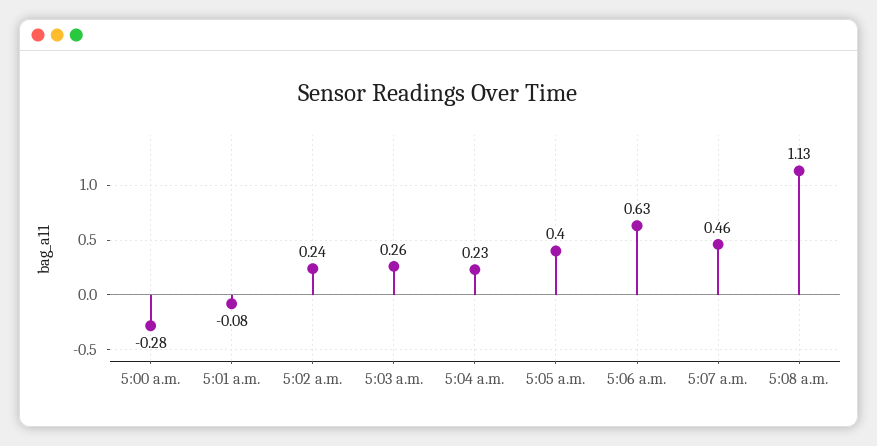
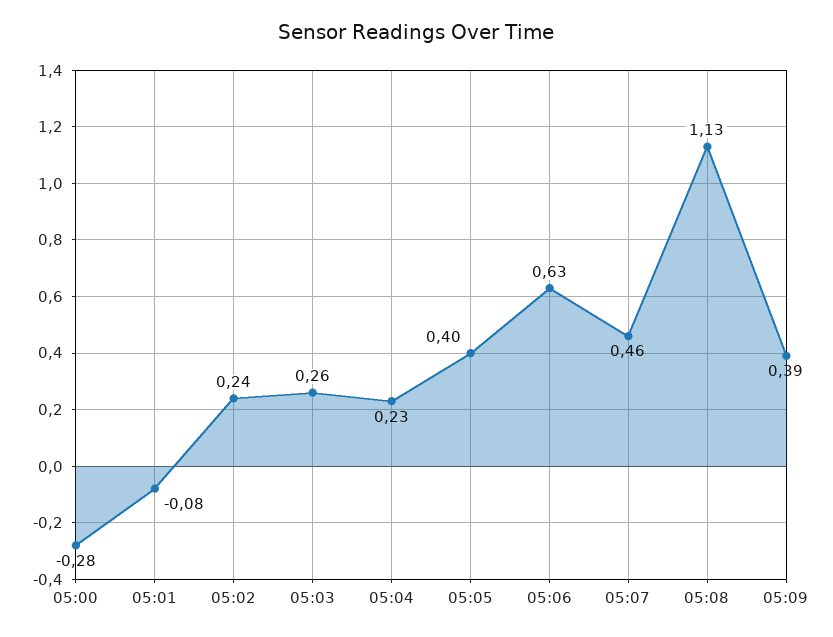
05:09: none -> 0.39

